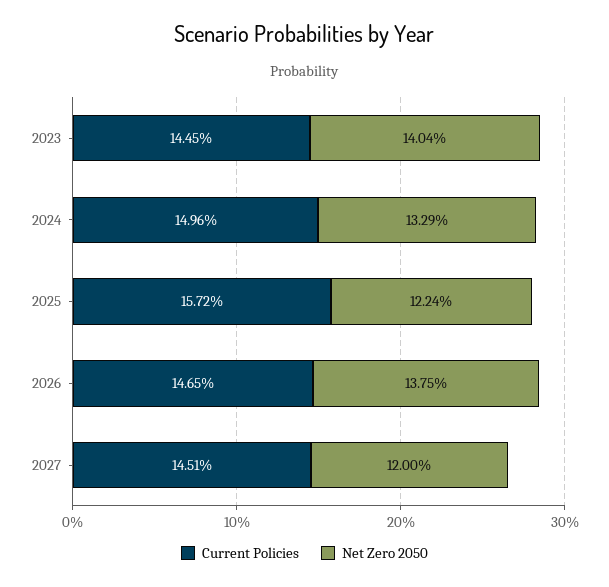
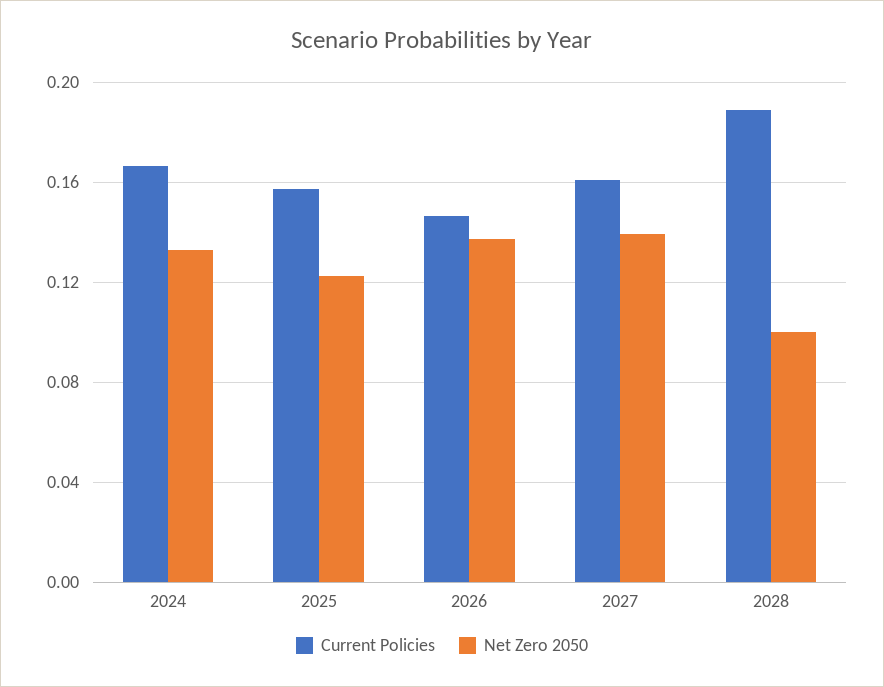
Current Policies, 2023: 0.1445 -> none
Net Zero 2050, 2023: 0.1404 -> none
Current Policies, 2024: 0.1496 -> 0.165
Current Policies, 2027: 0.1451 -> 0.16
Net Zero 2050, 2027: 0.12 -> 0.14
Current Policies, 2028: none -> 0.19
Net Zero 2050, 2028: none -> 0.1

